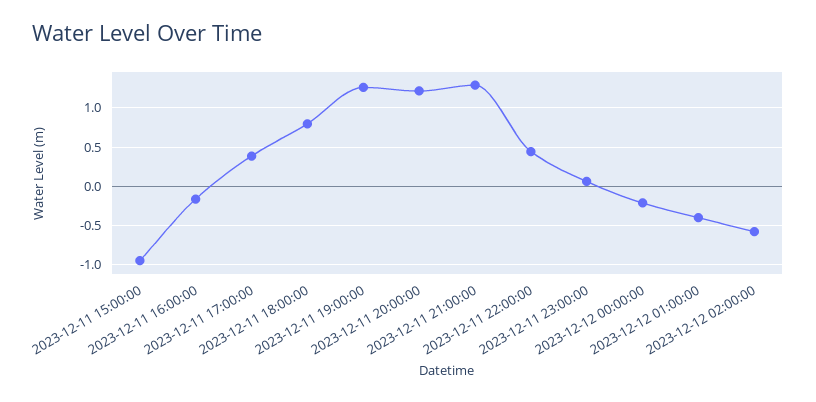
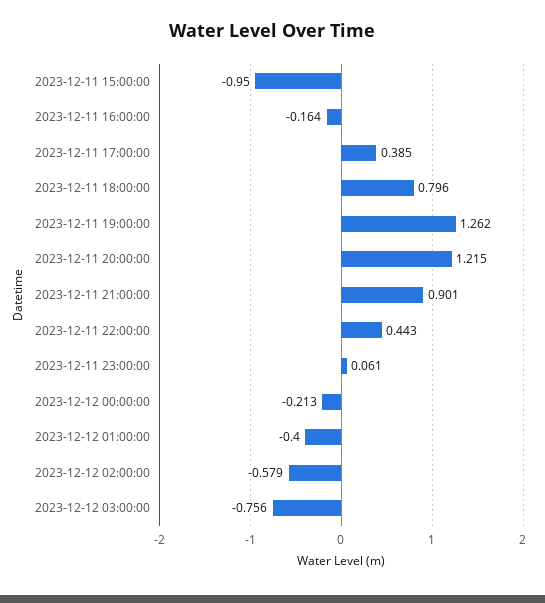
2023-12-11 21:00:00: 1.3 -> 0.901
2023-12-12 03:00:00: none -> -0.756

